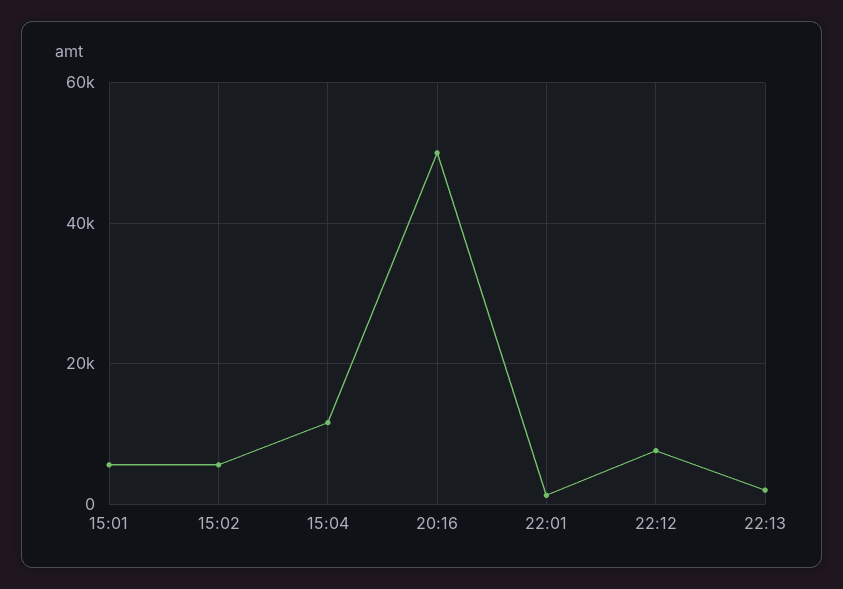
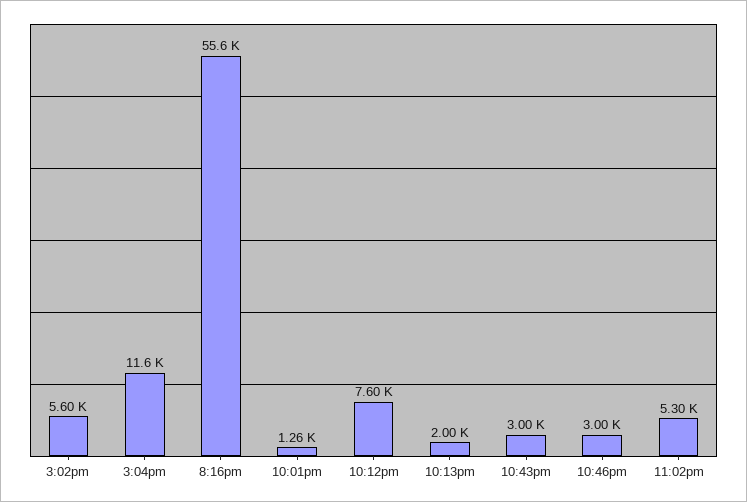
15:01: 6000 -> none
20:16: 50000 -> 55600
10:43pm: none -> 3000
10:46pm: none -> 3000
11:02pm: none -> 5300

